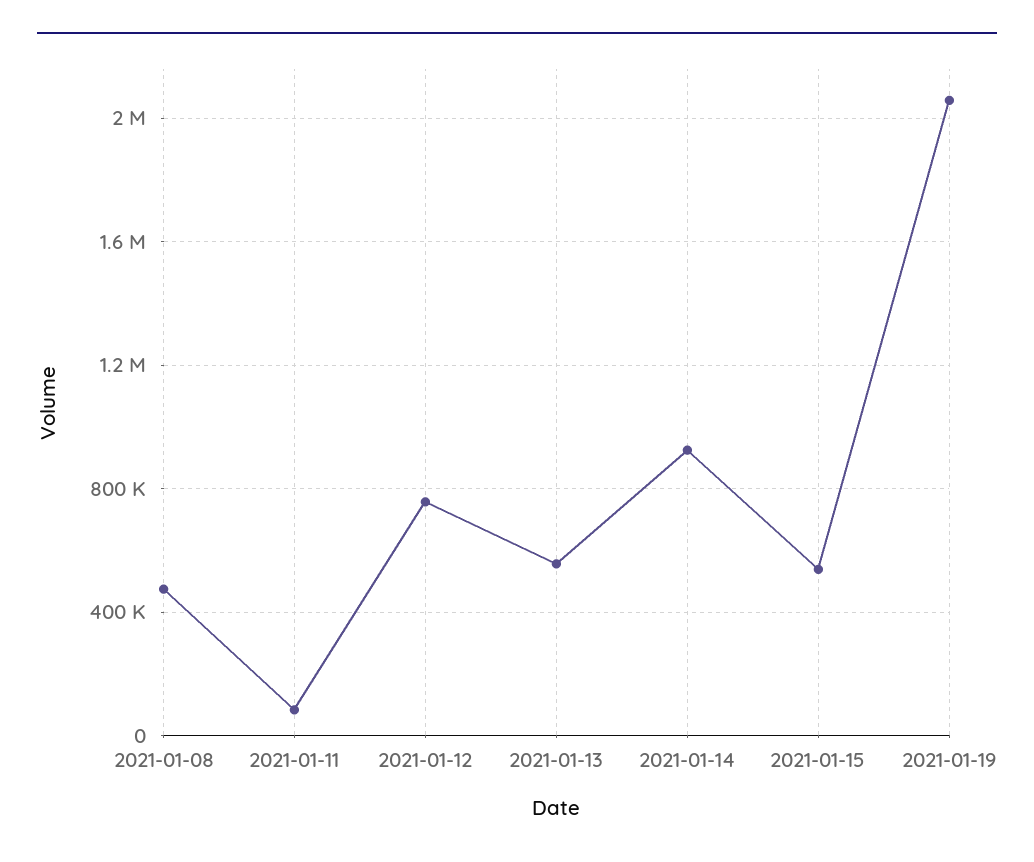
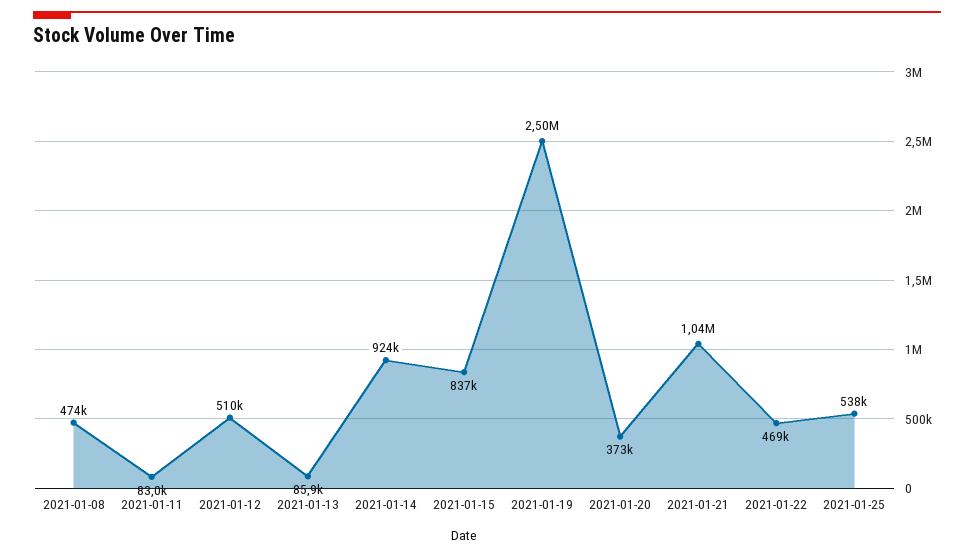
2021-01-12: 750000 -> 510000
2021-01-13: 550000 -> 85900
2021-01-15: 550000 -> 837000
2021-01-19: 2050000 -> 2500000
2021-01-20: none -> 373000
2021-01-21: none -> 1040000
2021-01-22: none -> 469000
2021-01-25: none -> 538000

